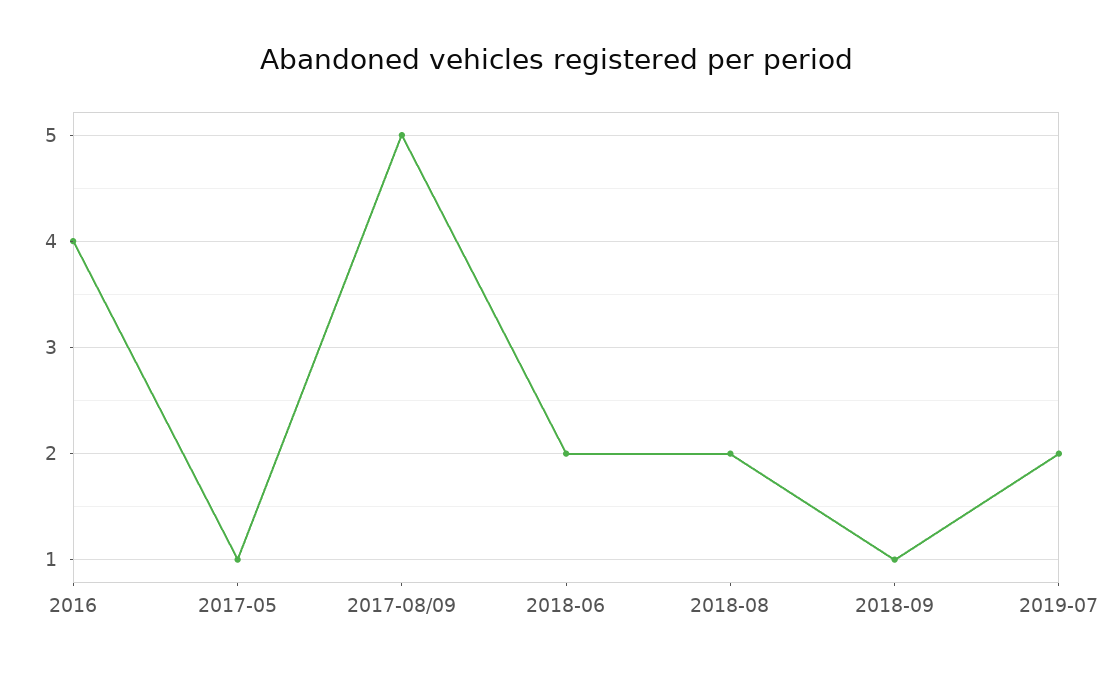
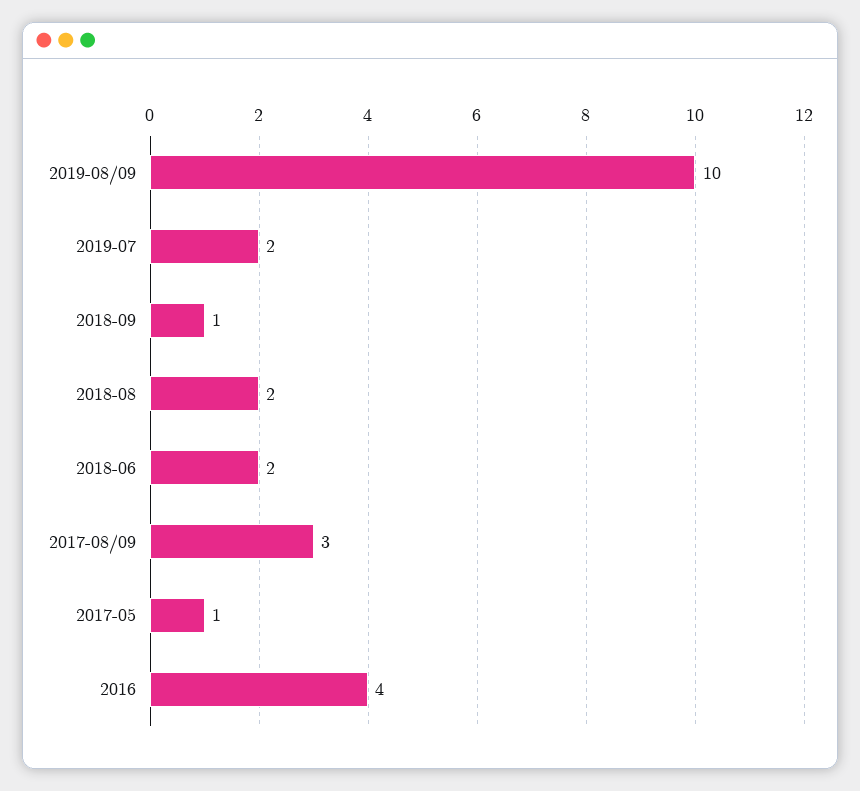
2017-08/09: 5 -> 3
2019-08/09: none -> 10

